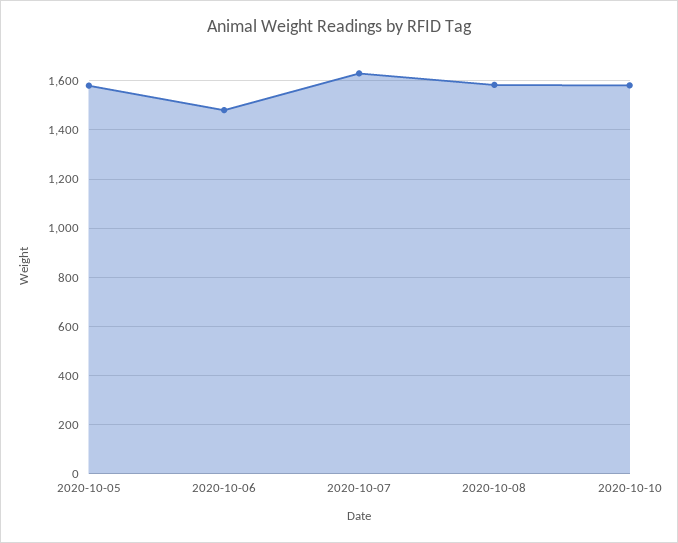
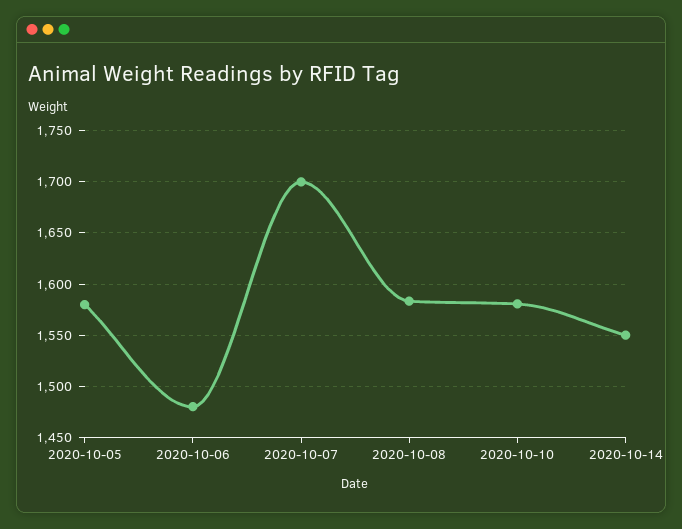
2020-10-07: 1625 -> 1700
2020-10-14: none -> 1550

